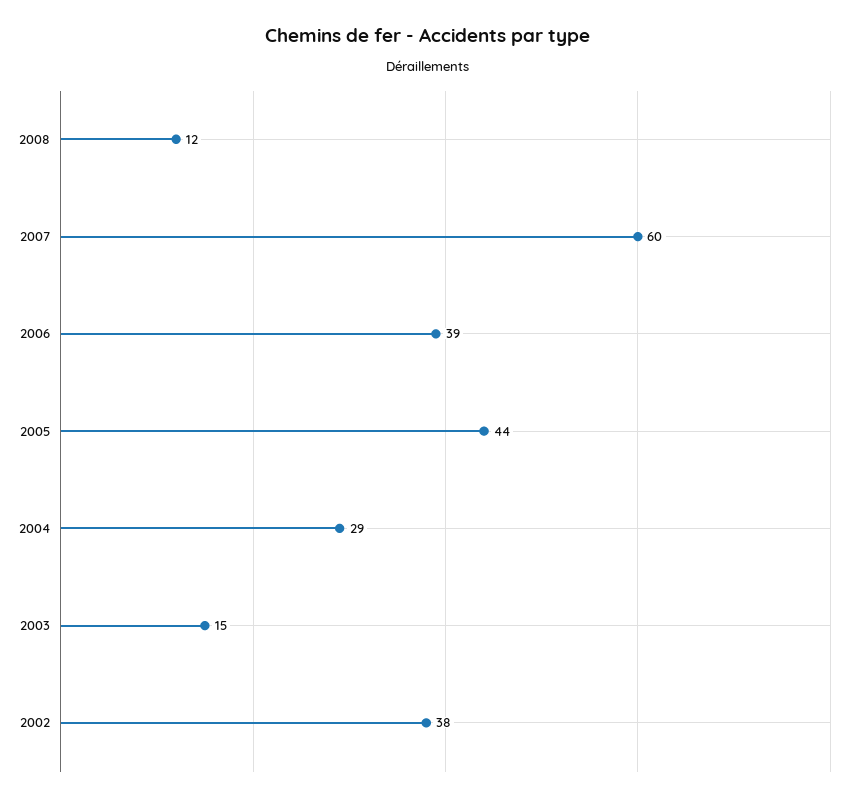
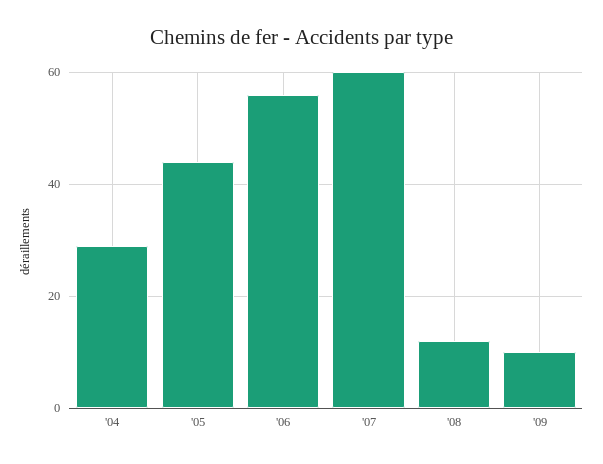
2006: 39 -> 55
2003: 15 -> none
2002: 38 -> none
'09: none -> 10

